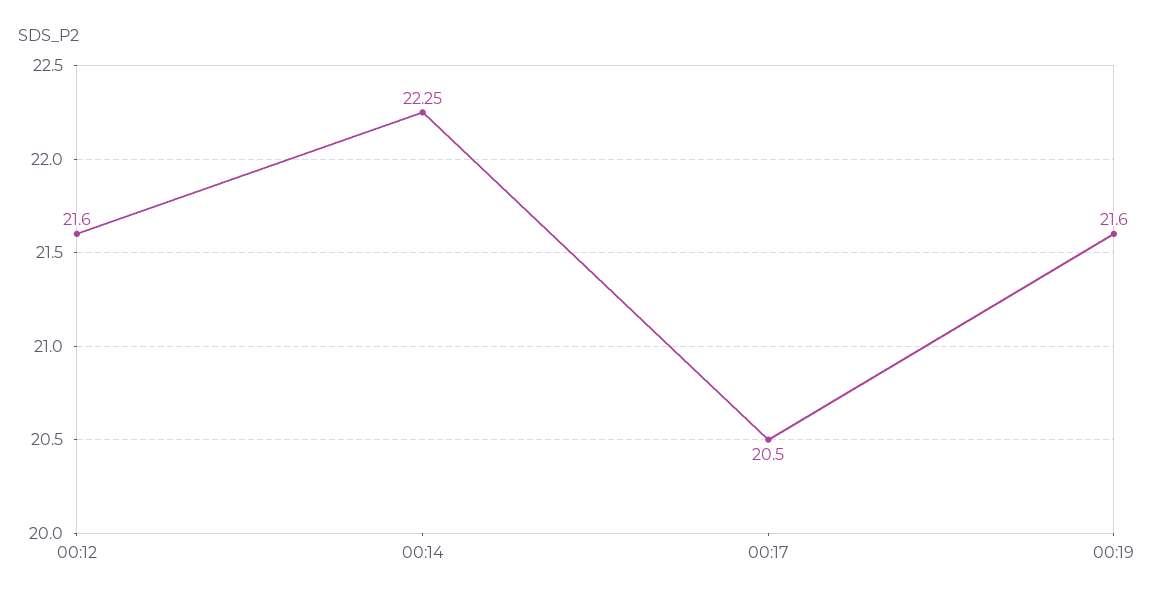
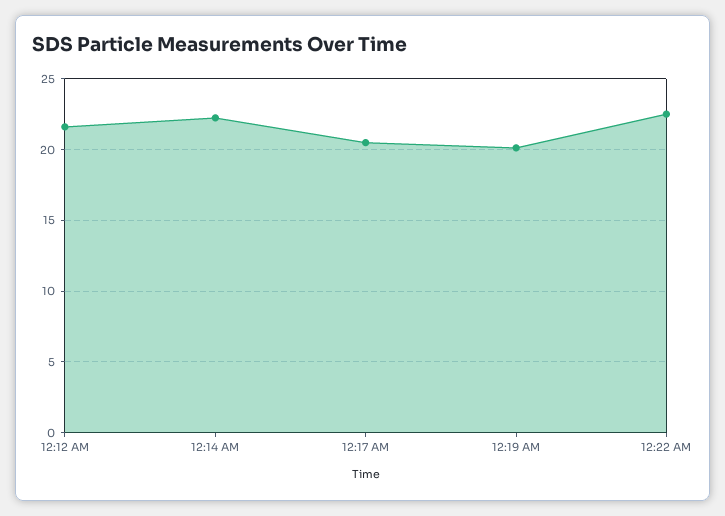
00:19: 21.6 -> 20
12:22 AM: none -> 22.5

